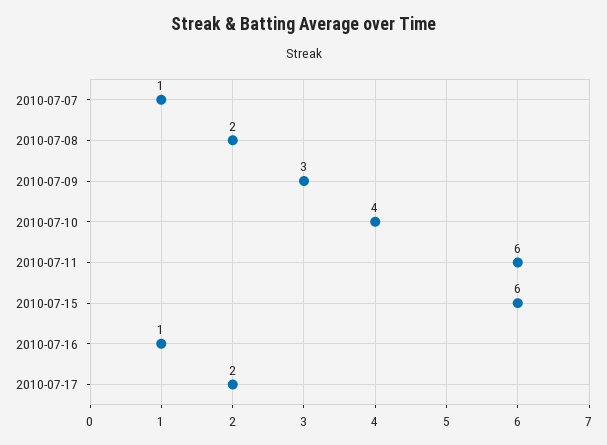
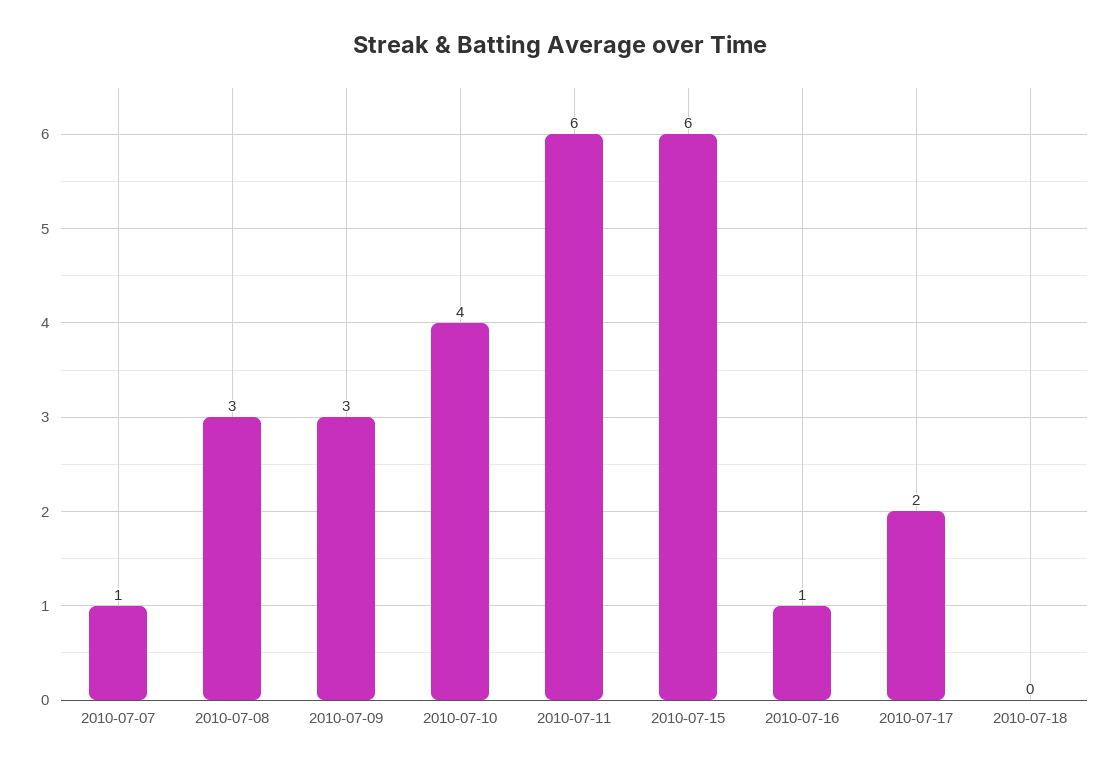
2010-07-08: 2 -> 3
2010-07-18: none -> 0

